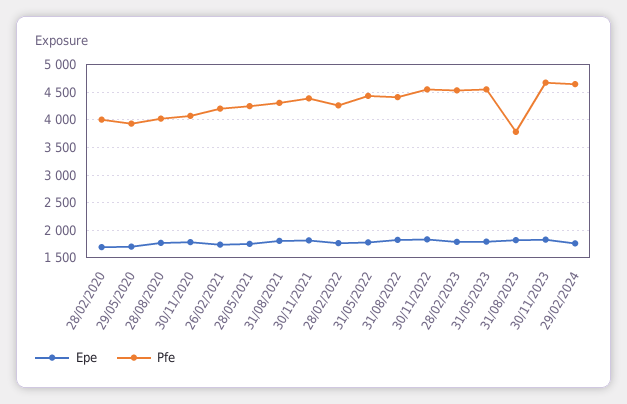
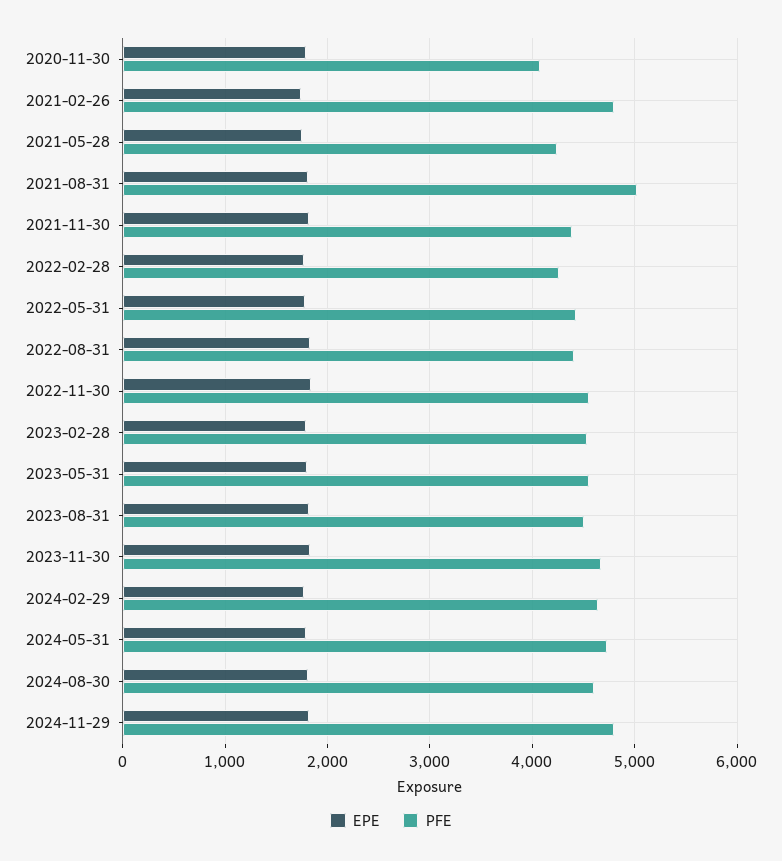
Epe, 28/02/2020: 1750 -> none
Pfe, 28/02/2020: 4000 -> none
Epe, 29/05/2020: 1750 -> none
Pfe, 29/05/2020: 4000 -> none
Epe, 28/08/2020: 1750 -> none
Pfe, 28/08/2020: 4000 -> none
Pfe, 26/02/2021: 4250 -> 4800
Pfe, 31/08/2021: 4250 -> 5000
Pfe, 31/08/2023: 3750 -> 4500
Epe, 2024-05-31: none -> 1800
Pfe, 2024-05-31: none -> 4700
Epe, 2024-08-30: none -> 1800
Pfe, 2024-08-30: none -> 4600
Epe, 2024-11-29: none -> 1800
Pfe, 2024-11-29: none -> 4800

